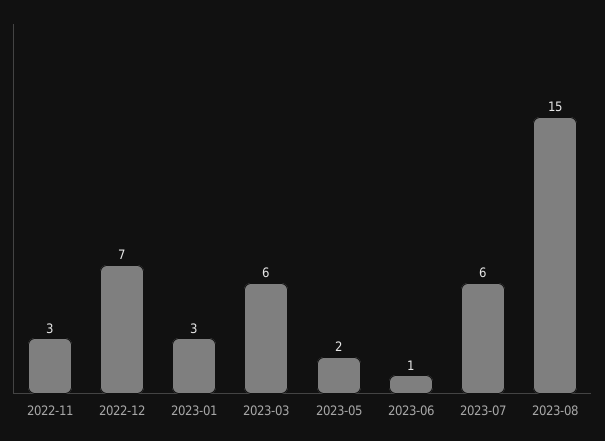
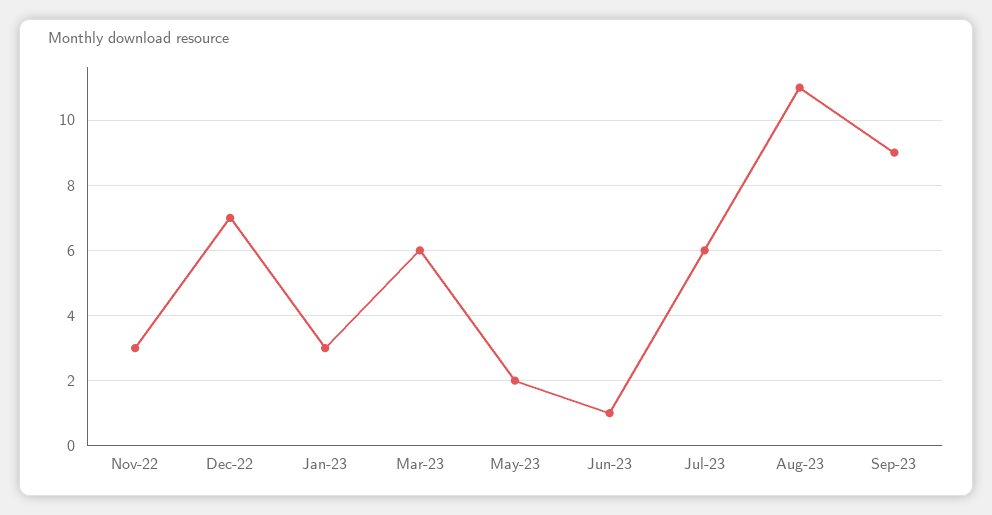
2023-08: 15 -> 11
Sep-23: none -> 9

